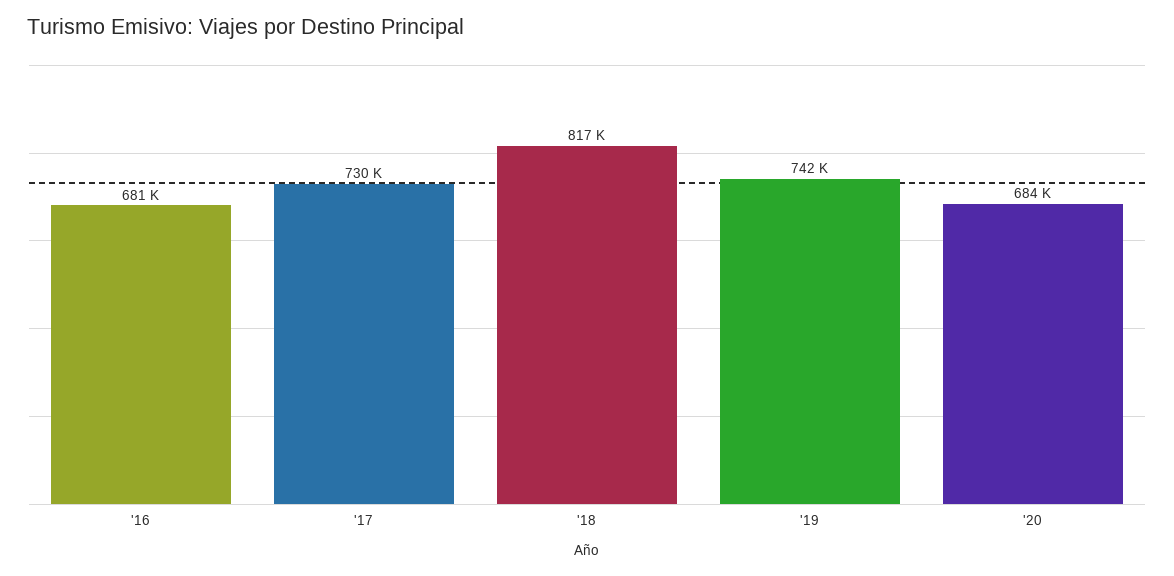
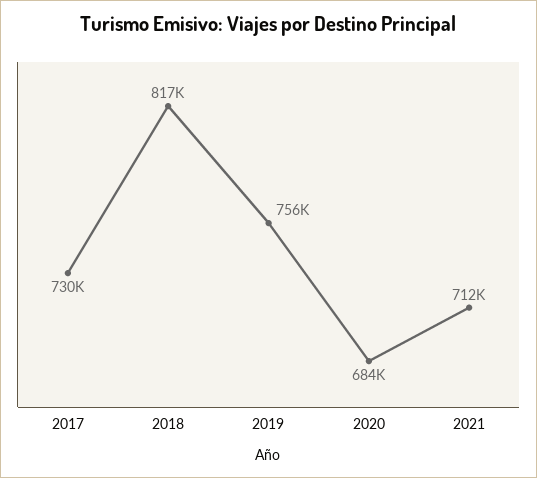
'16: 681000 -> none
'19: 742000 -> 756000
2021: none -> 712000

